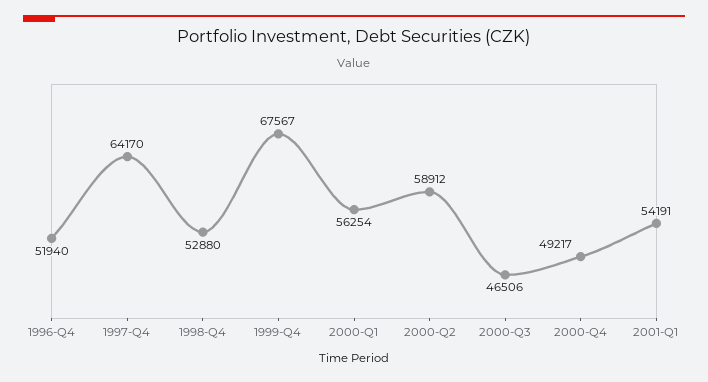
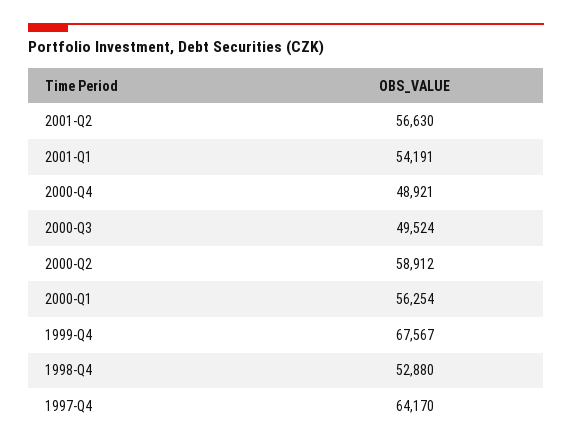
1996-Q4: 51940 -> none
2000-Q3: 46506 -> 49524
2000-Q4: 49217 -> 48921
2001-Q2: none -> 56630

